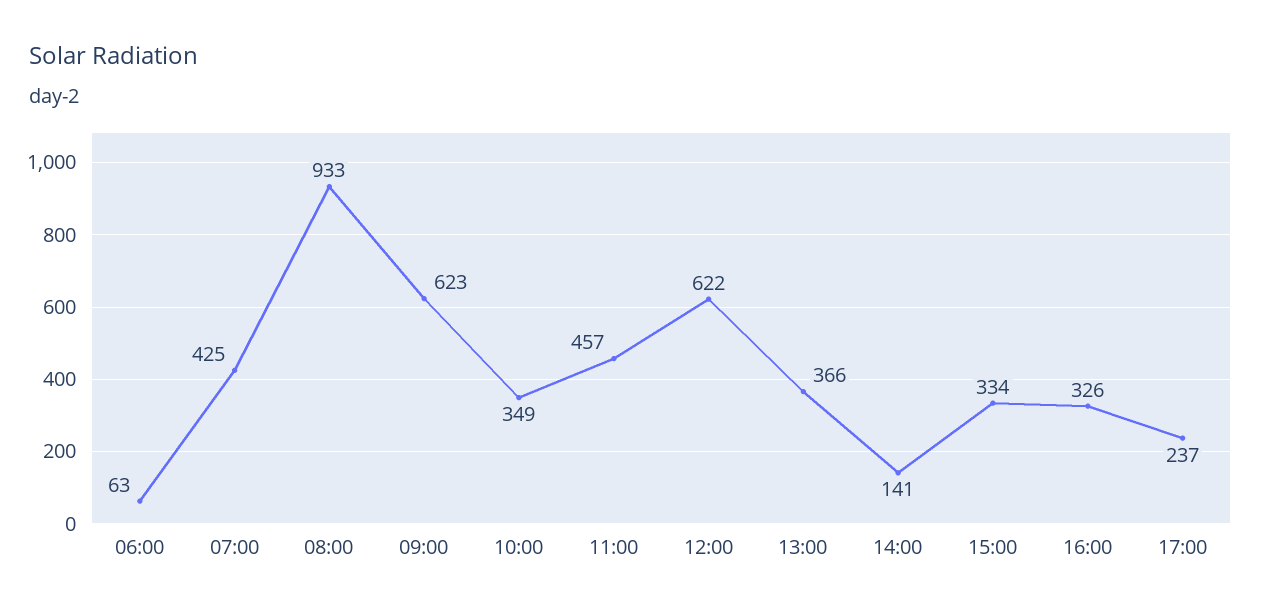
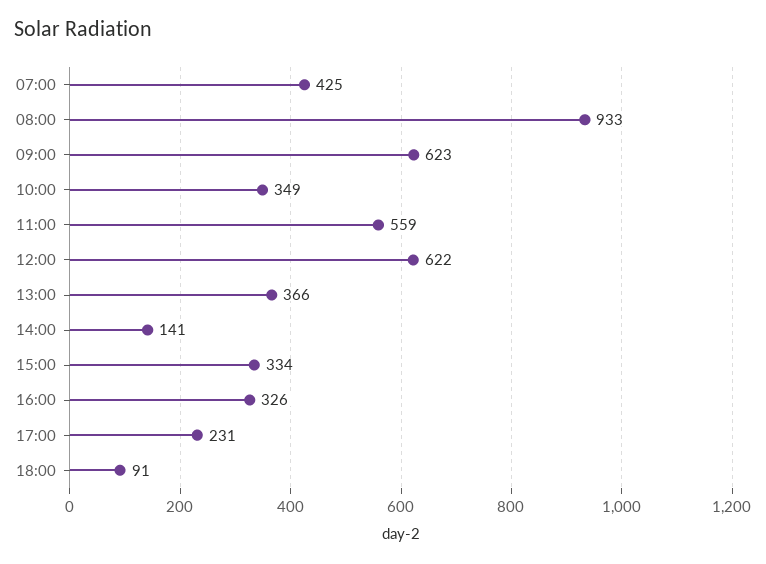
06:00: 63 -> none
11:00: 457 -> 559
17:00: 237 -> 231
18:00: none -> 91

